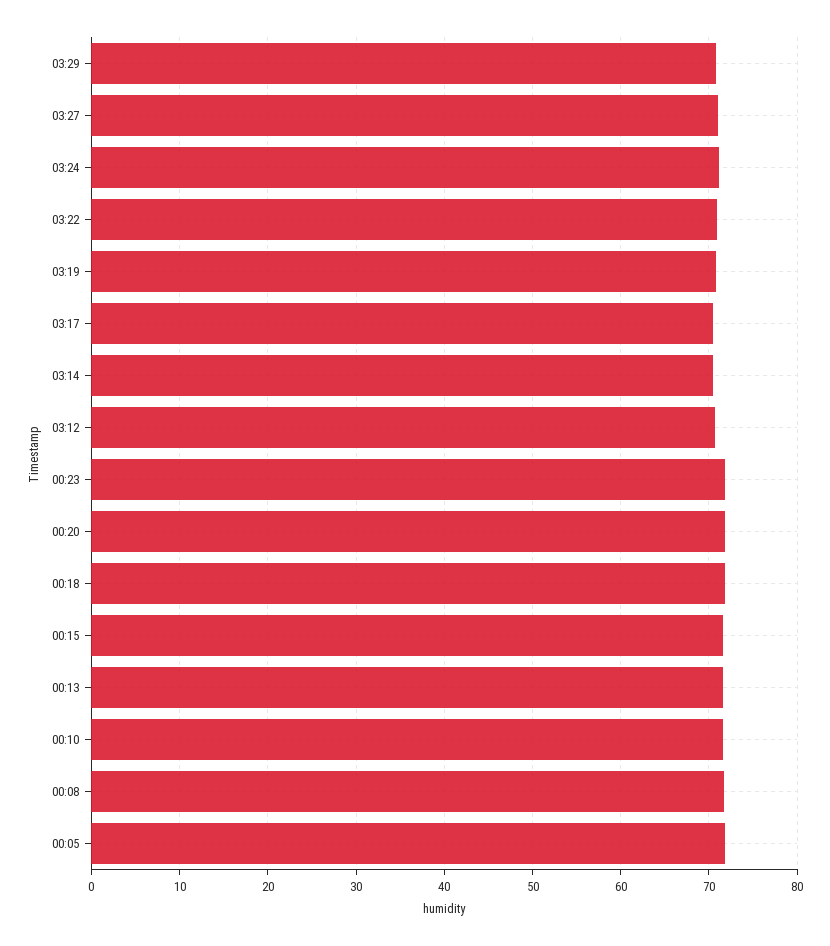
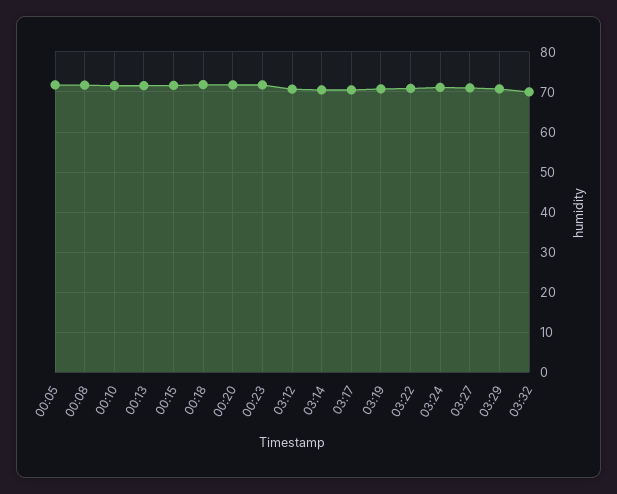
03:32: none -> 70

